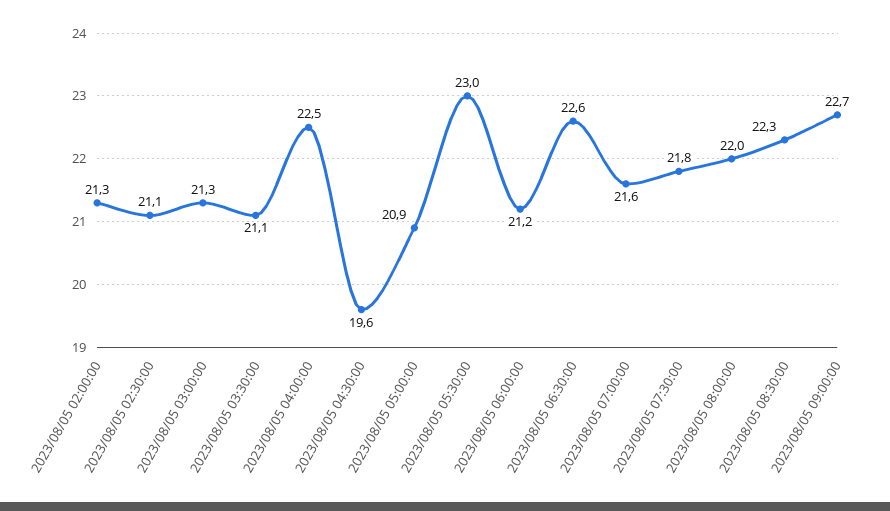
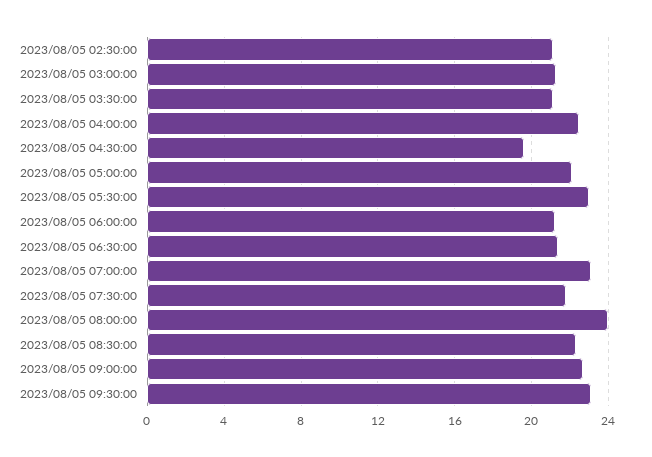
2023/08/05 02:00:00: 21.3 -> none
2023/08/05 05:00:00: 20.9 -> 22
2023/08/05 06:30:00: 22.6 -> 21.5
2023/08/05 07:00:00: 21.6 -> 23
2023/08/05 08:00:00: 22 -> 24
2023/08/05 09:30:00: none -> 23

